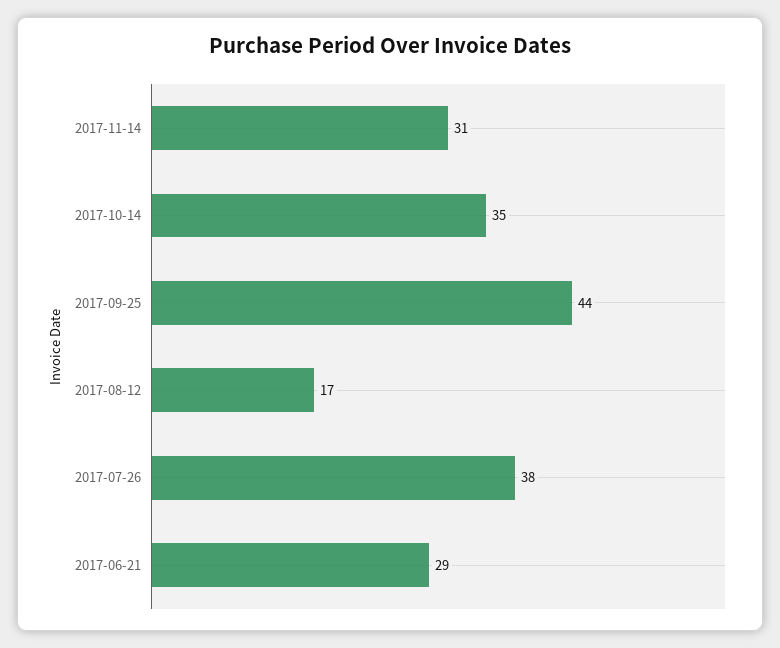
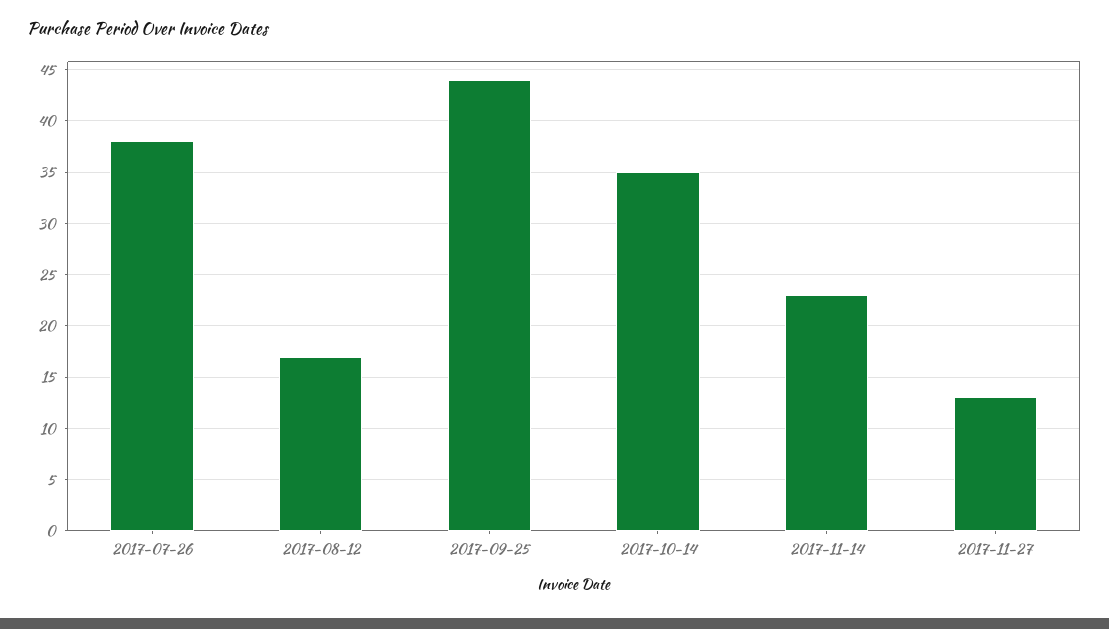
2017-11-14: 31 -> 23
2017-06-21: 29 -> none
2017-11-27: none -> 13

